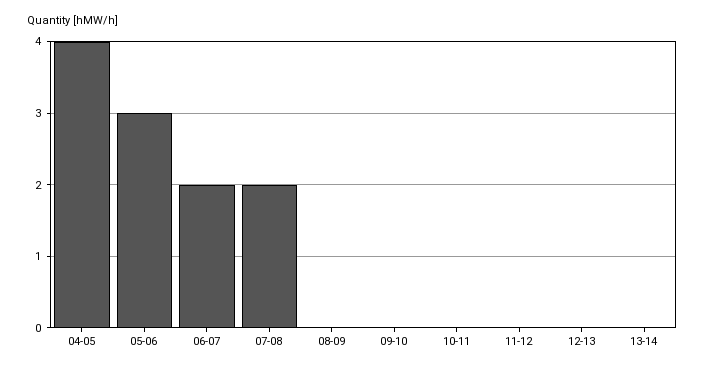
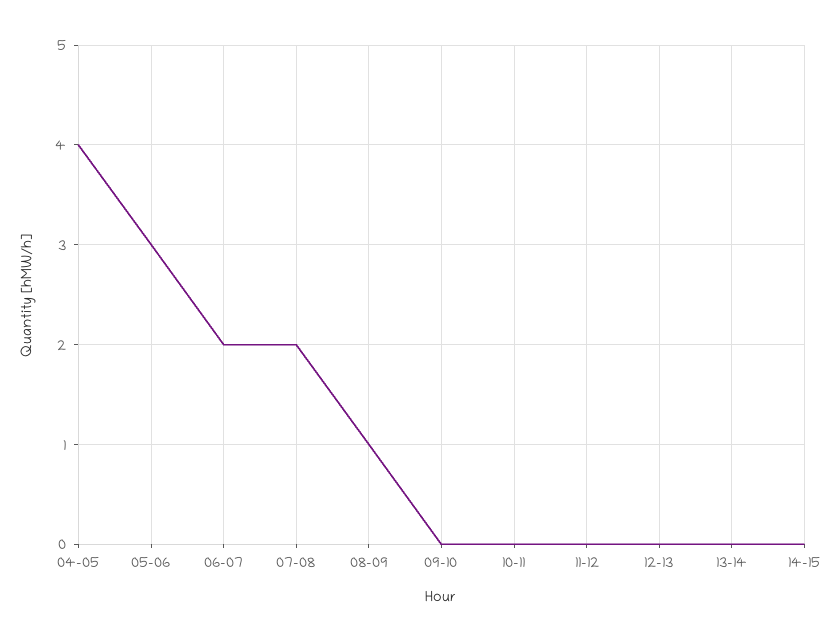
08-09: 0 -> 1
14-15: none -> 0

